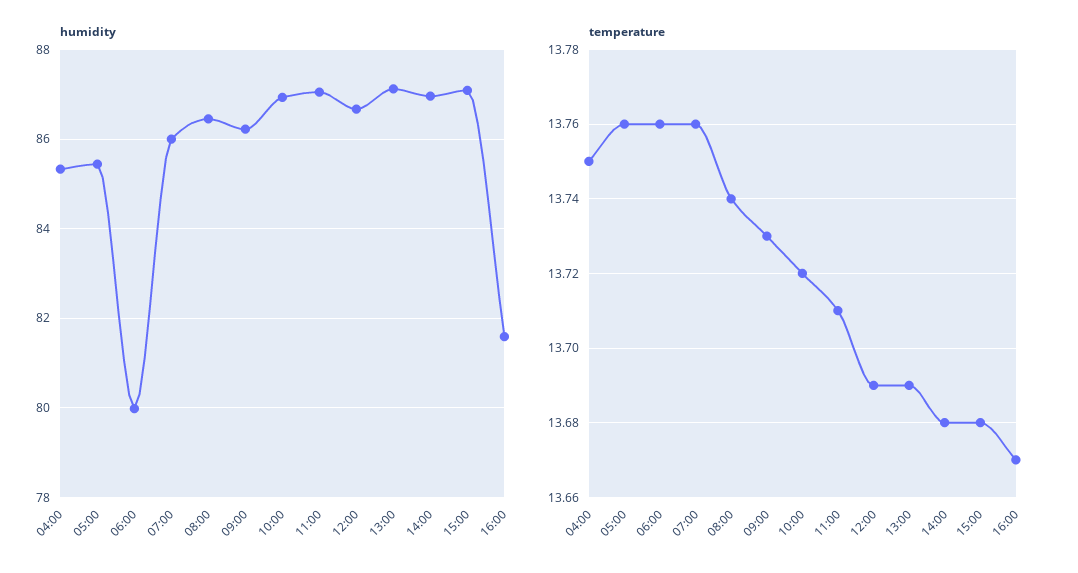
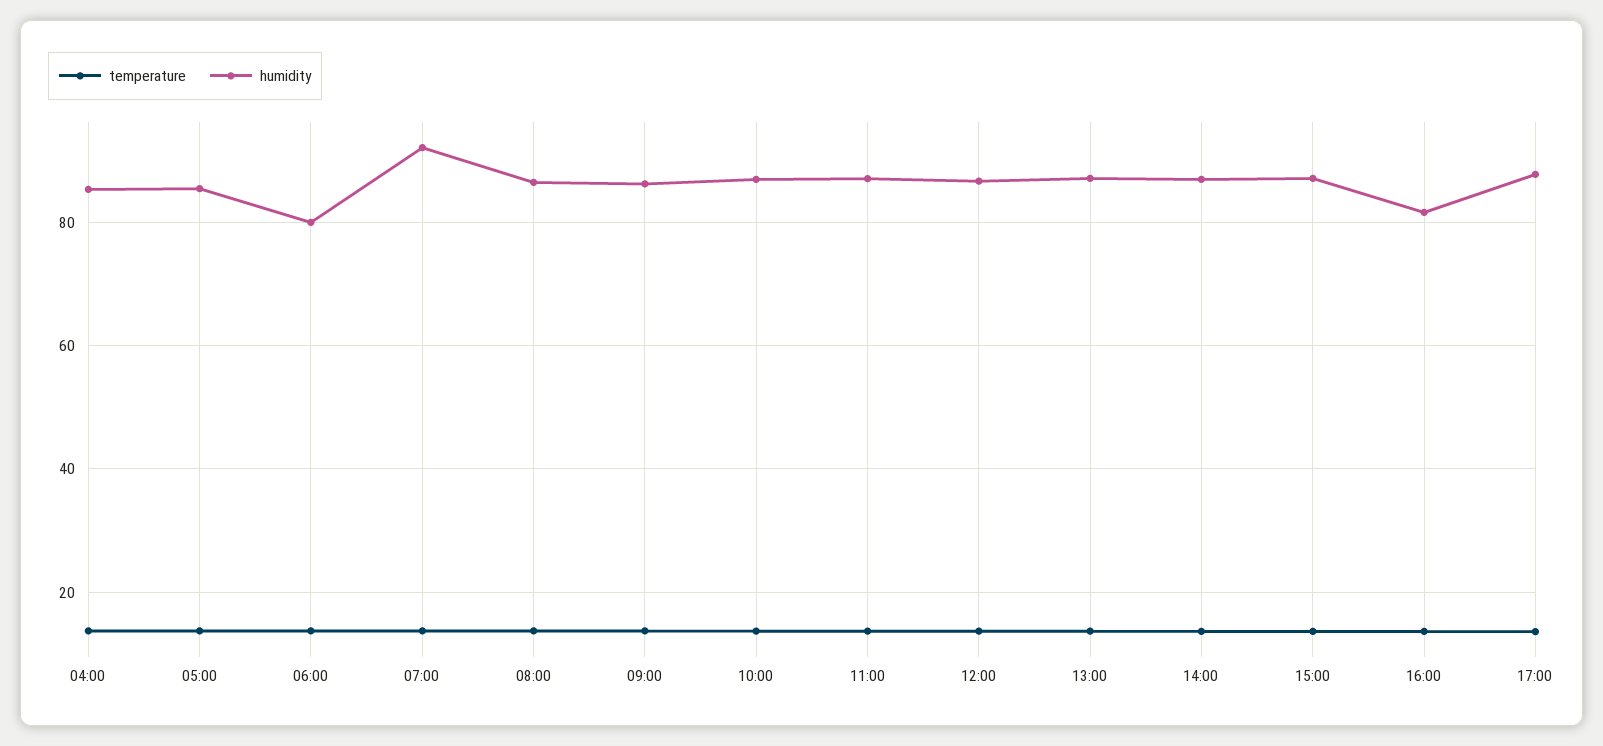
humidity, 07:00: 86 -> 92
temperature, 17:00: none -> 14
humidity, 17:00: none -> 88

